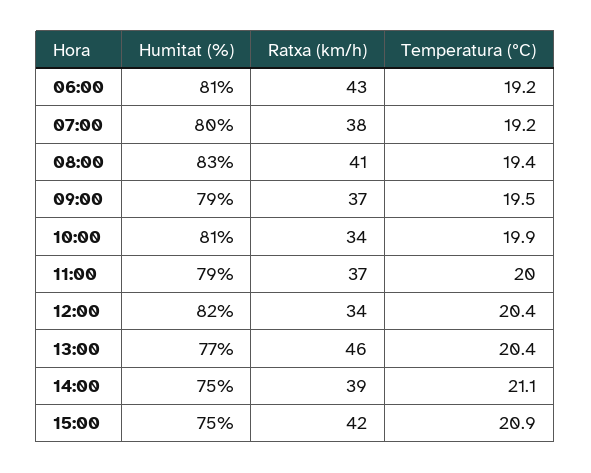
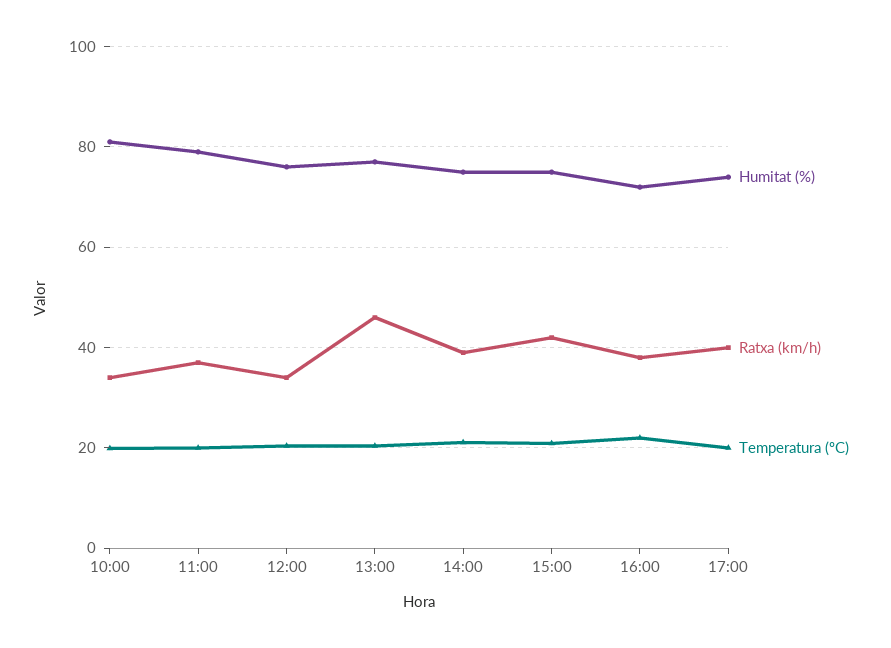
Humitat (%), 06:00: 81 -> none
Ratxa (km/h), 06:00: 43 -> none
Temperatura (ºC), 06:00: 19.2 -> none
Humitat (%), 07:00: 80 -> none
Ratxa (km/h), 07:00: 38 -> none
Temperatura (ºC), 07:00: 19.2 -> none
Humitat (%), 08:00: 83 -> none
Ratxa (km/h), 08:00: 41 -> none
Temperatura (ºC), 08:00: 19.4 -> none
Humitat (%), 09:00: 79 -> none
Ratxa (km/h), 09:00: 37 -> none
Temperatura (ºC), 09:00: 19.5 -> none
Humitat (%), 12:00: 82 -> 76
Humitat (%), 16:00: none -> 72
Ratxa (km/h), 16:00: none -> 38
Temperatura (ºC), 16:00: none -> 22
Humitat (%), 17:00: none -> 74
Ratxa (km/h), 17:00: none -> 40
Temperatura (ºC), 17:00: none -> 20

